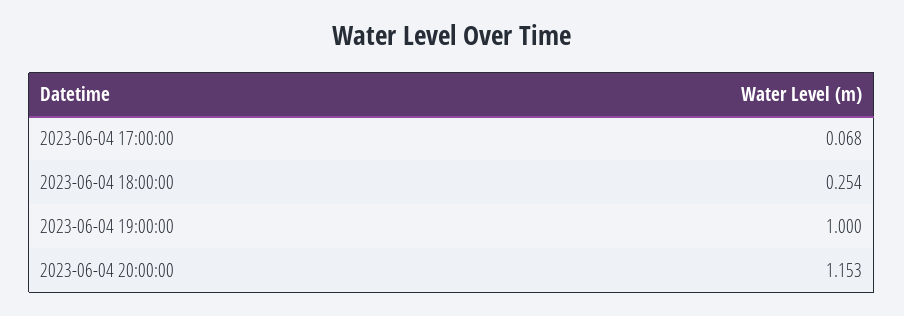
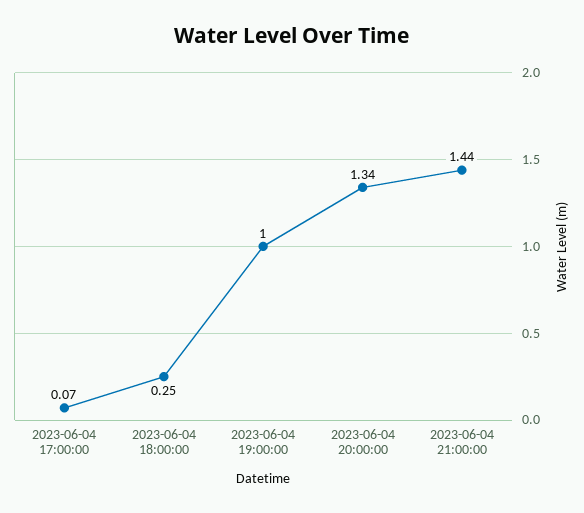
2023-06-04 20:00:00: 1.153 -> 1.34
2023-06-04 21:00:00: none -> 1.44

